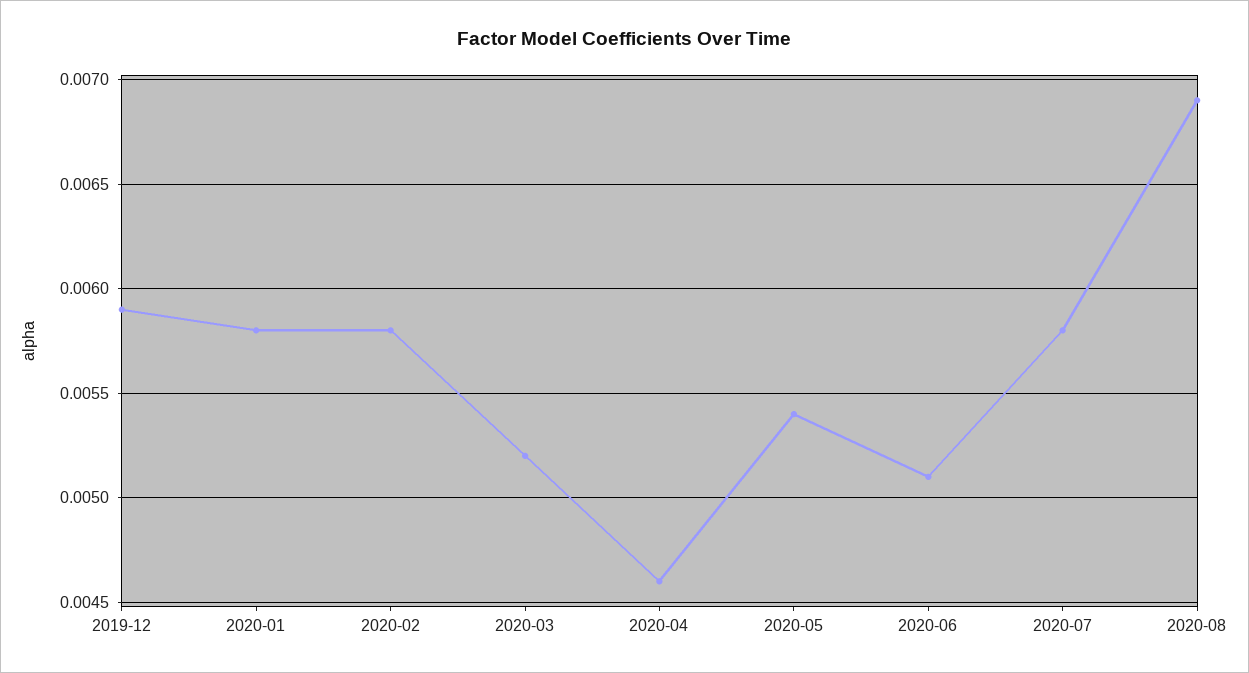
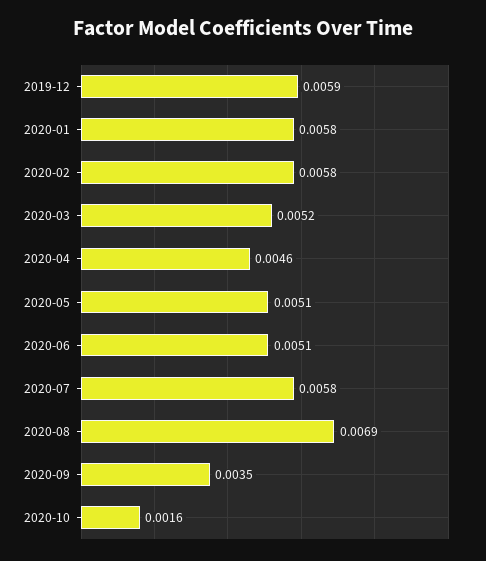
2020-05: 0.0054 -> 0.0051
2020-09: none -> 0.0035
2020-10: none -> 0.0016

